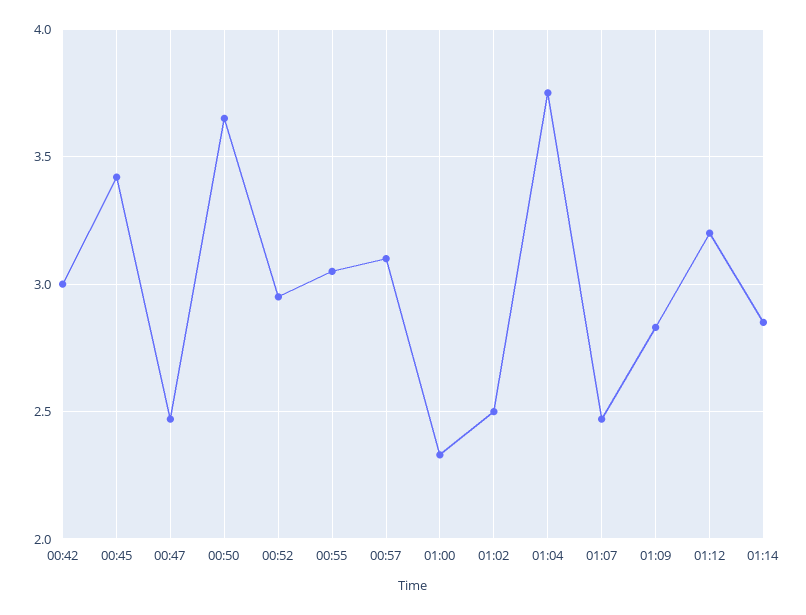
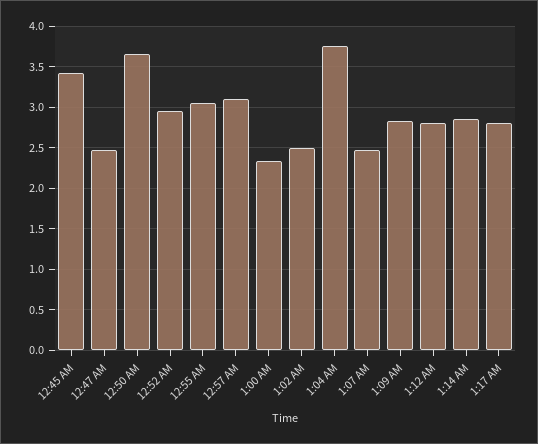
00:42: 3 -> none
01:12: 3.2 -> 2.8
1:17 AM: none -> 2.8

